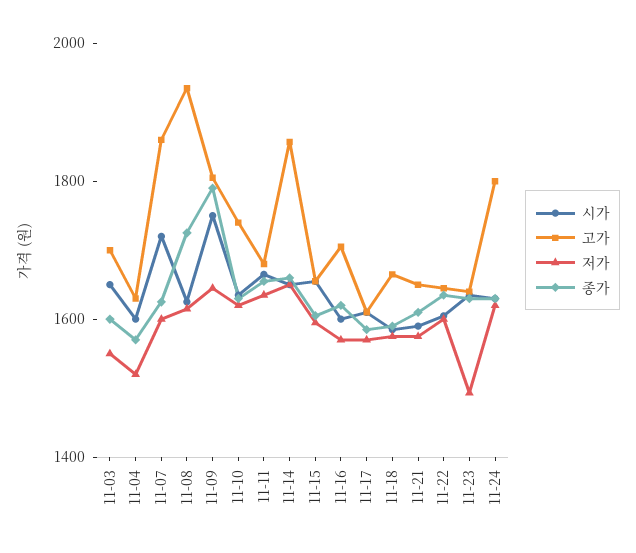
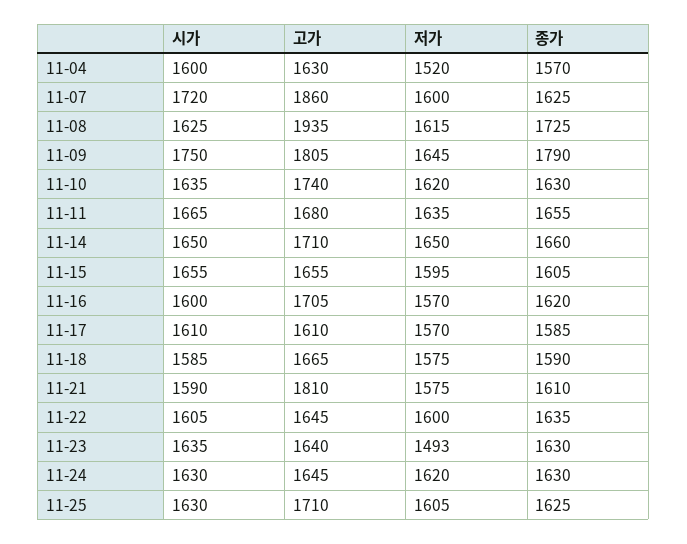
시가, 11-03: 1650 -> none
고가, 11-03: 1700 -> none
저가, 11-03: 1550 -> none
종가, 11-03: 1600 -> none
고가, 11-14: 1850 -> 1710
고가, 11-21: 1650 -> 1810
고가, 11-24: 1800 -> 1645
시가, 11-25: none -> 1630
고가, 11-25: none -> 1710
저가, 11-25: none -> 1605
종가, 11-25: none -> 1625

